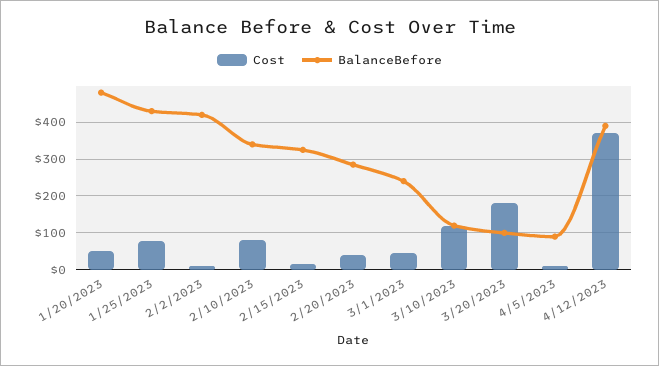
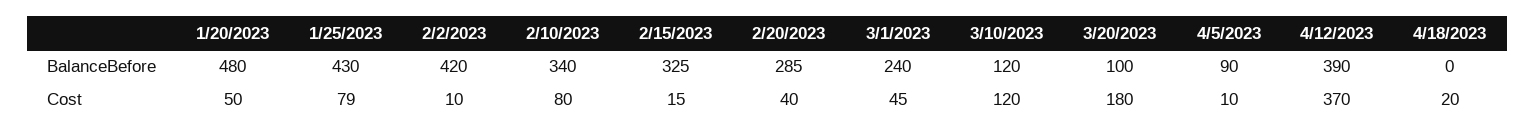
BalanceBefore, 4/18/2023: none -> 0
Cost, 4/18/2023: none -> 20

